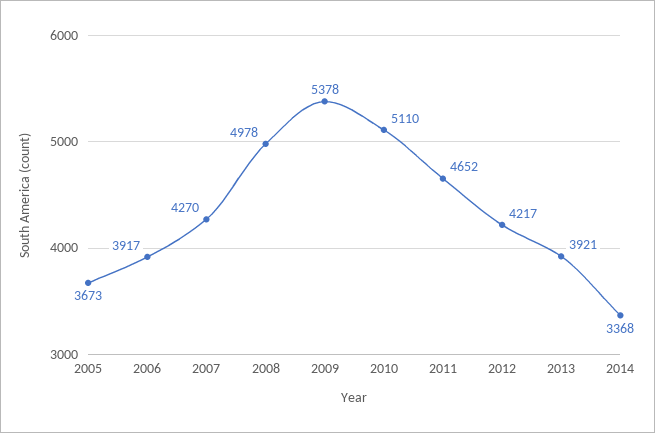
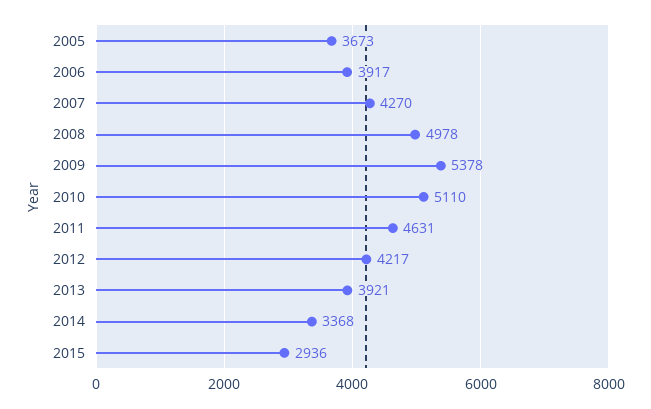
2011: 4652 -> 4631
2015: none -> 2936

